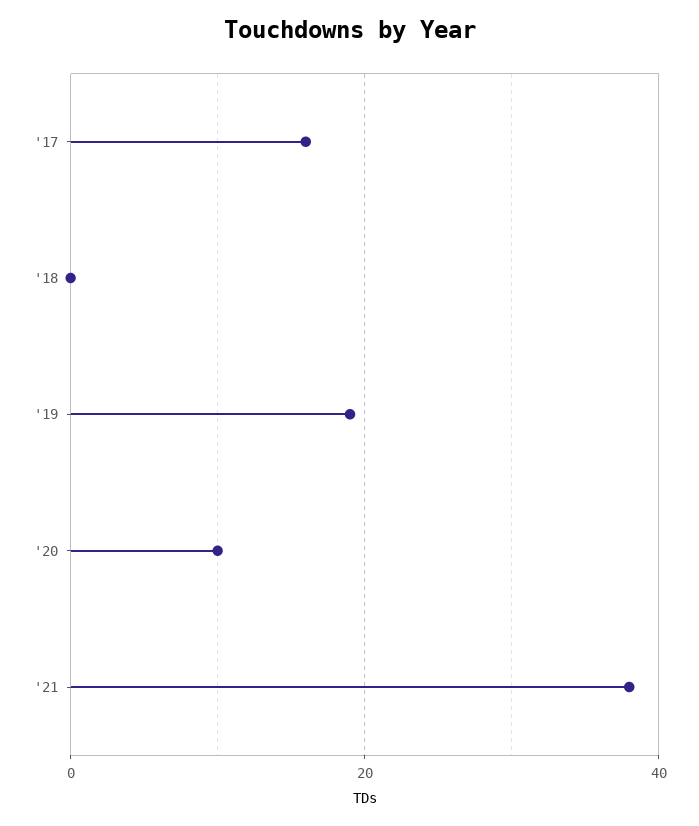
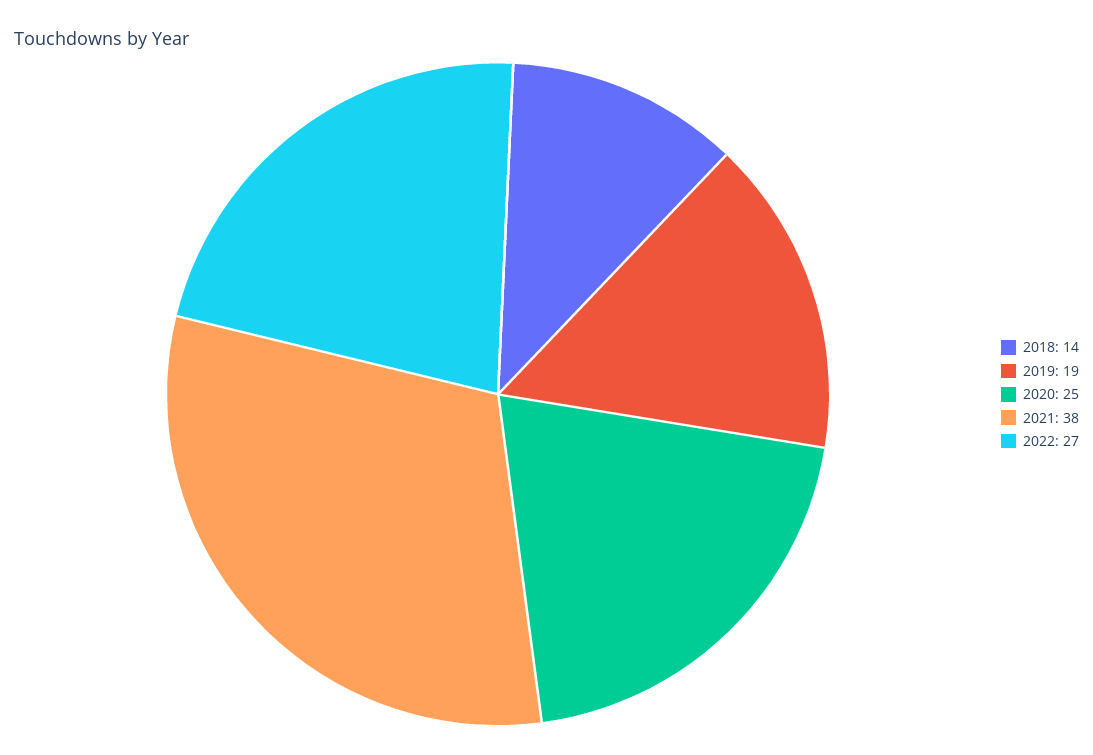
'17: 15 -> none
'18: 0 -> 14
'20: 10 -> 25
2022: none -> 27

